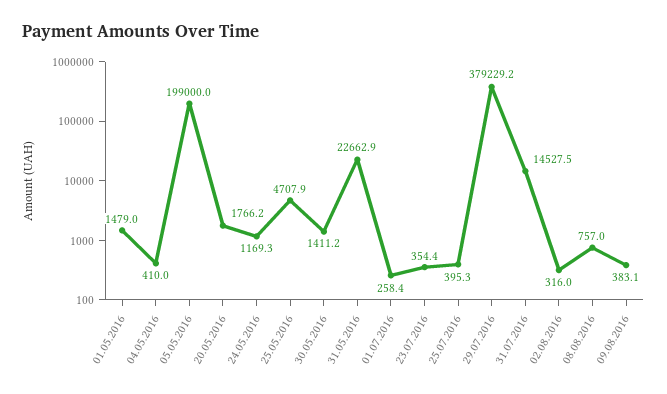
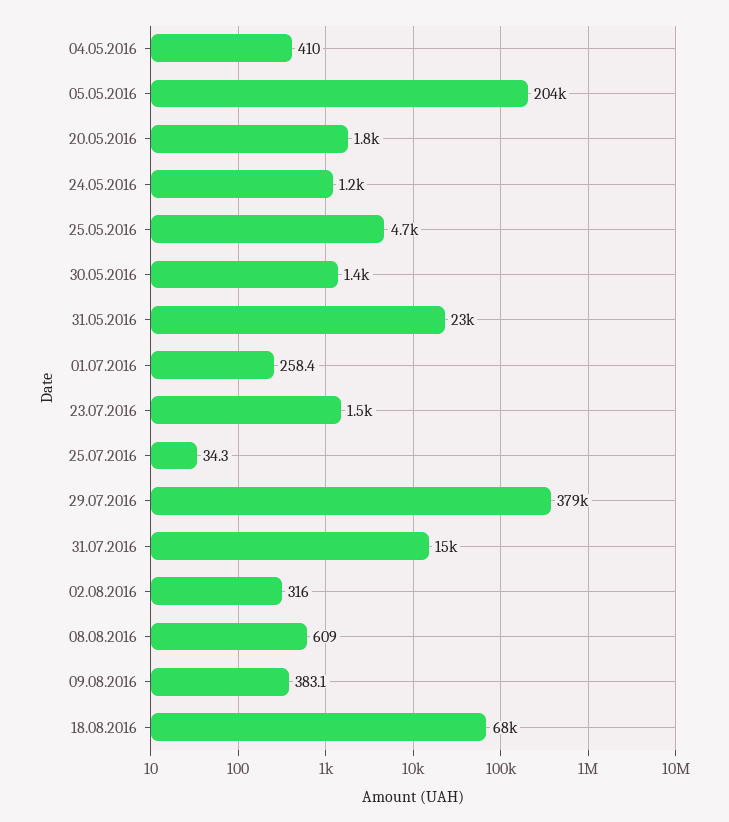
01.05.2016: 1479 -> none
05.05.2016: 199000 -> 204000
23.07.2016: 354.4 -> 1500
25.07.2016: 395.3 -> 34.3
08.08.2016: 757 -> 609
18.08.2016: none -> 68000

